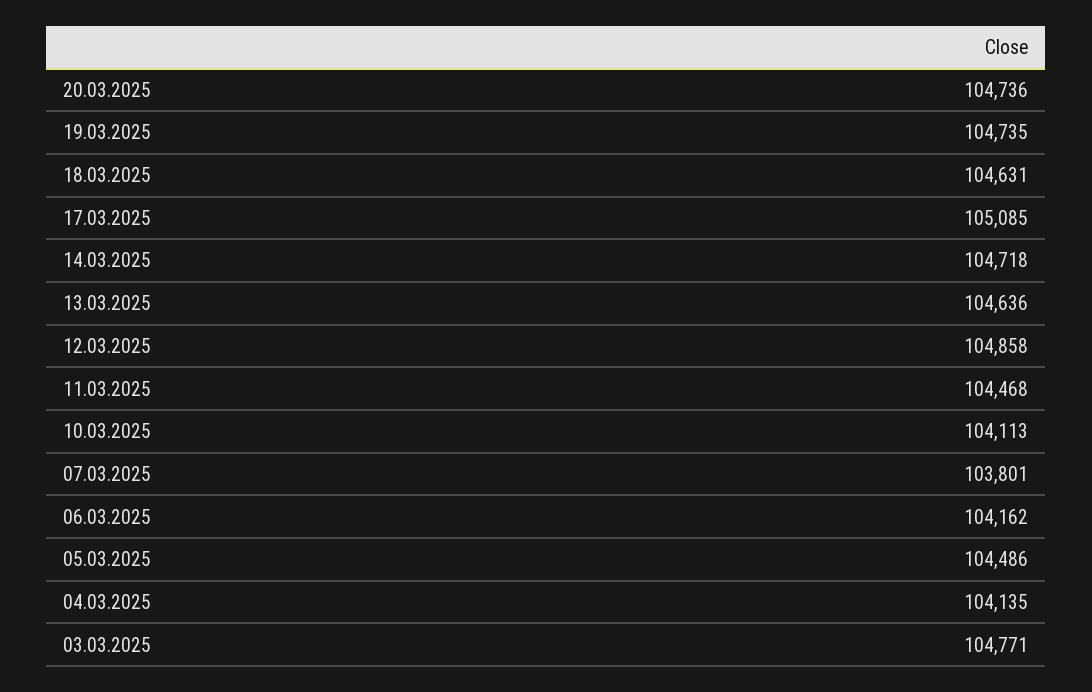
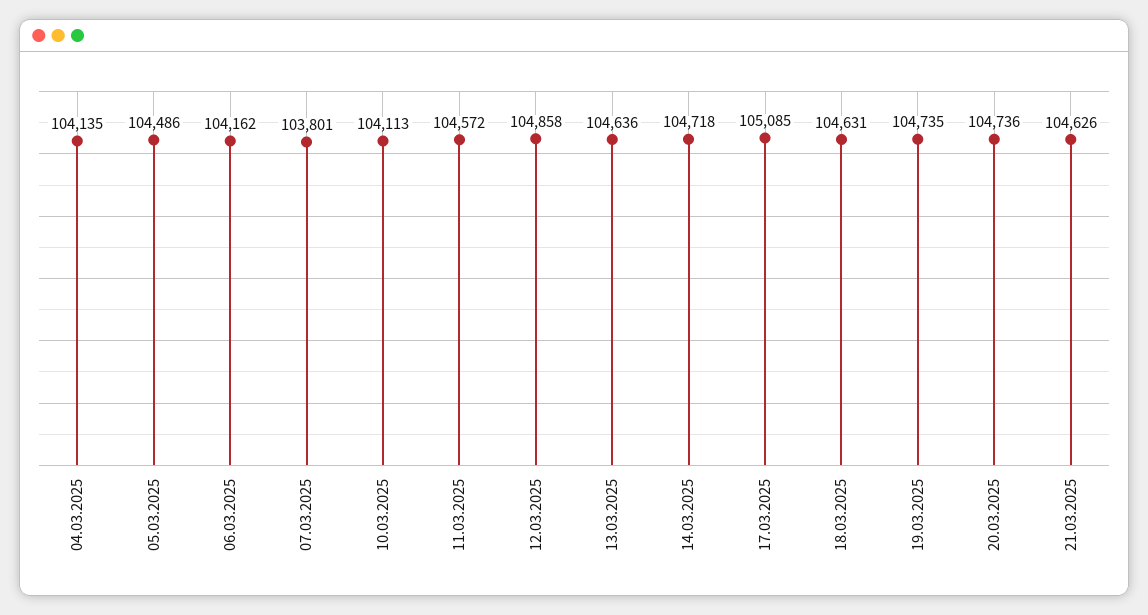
11.03.2025: 104468 -> 104572
03.03.2025: 104771 -> none
21.03.2025: none -> 104626

